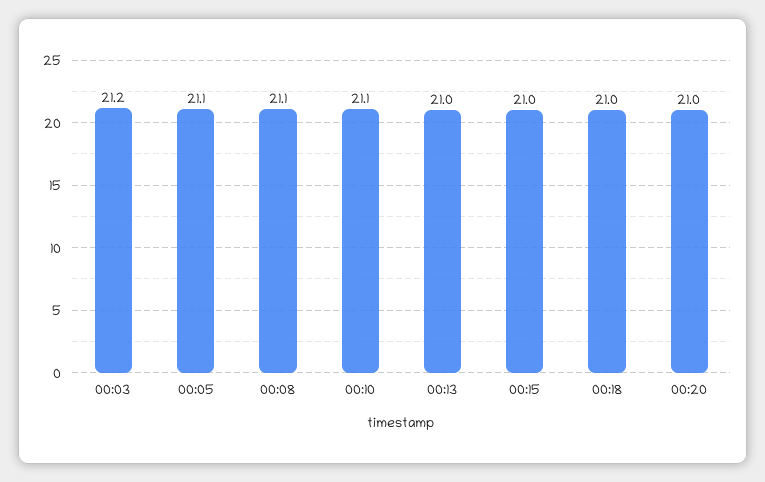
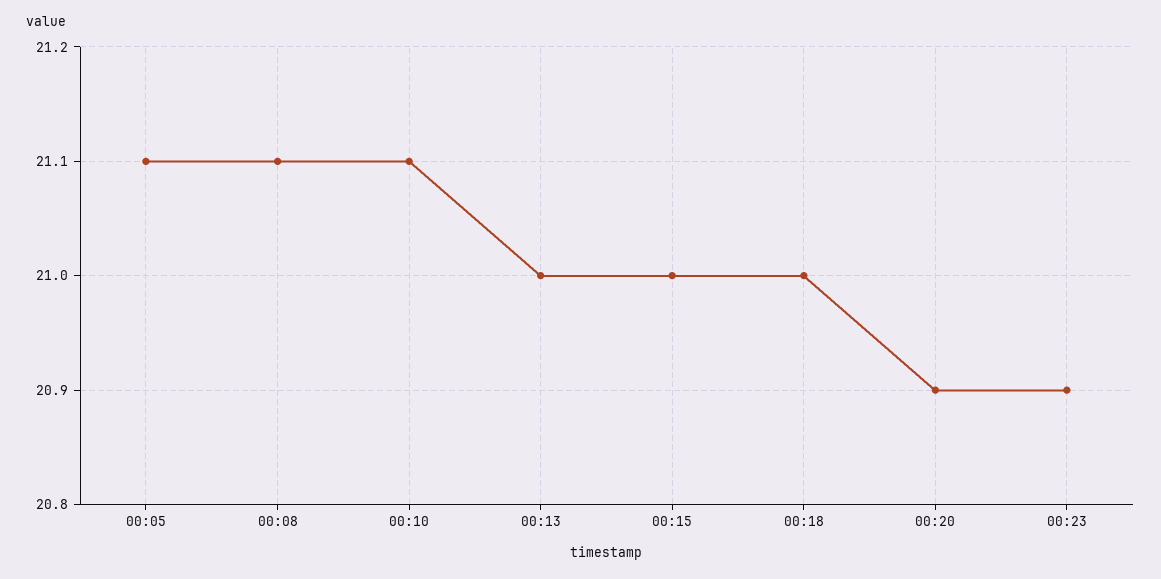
00:03: 21.2 -> none
00:20: 21 -> 20.9
00:23: none -> 20.9

